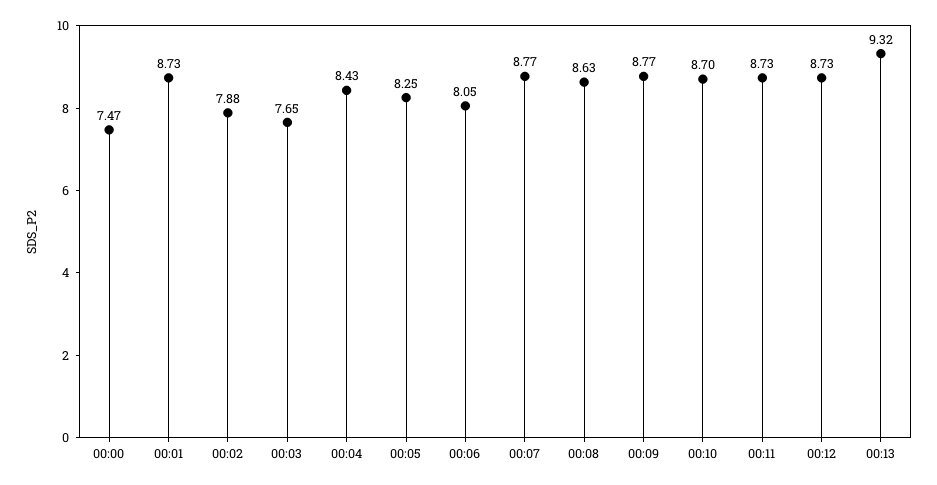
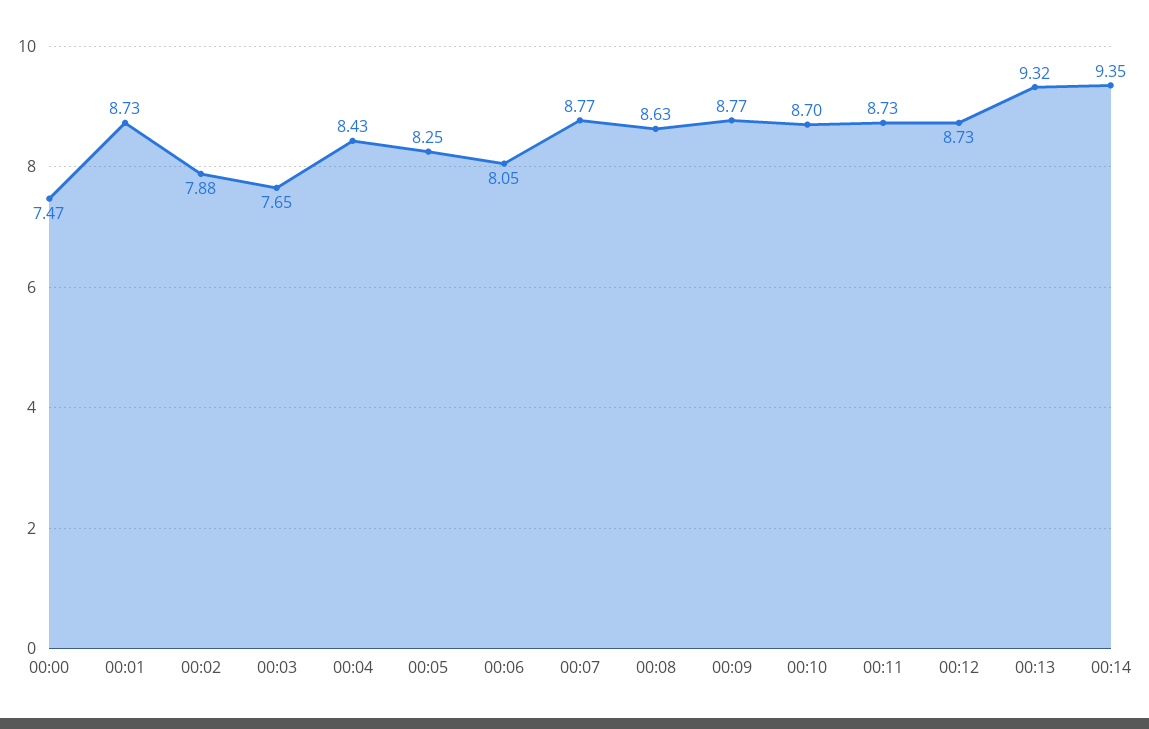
00:14: none -> 9.35

